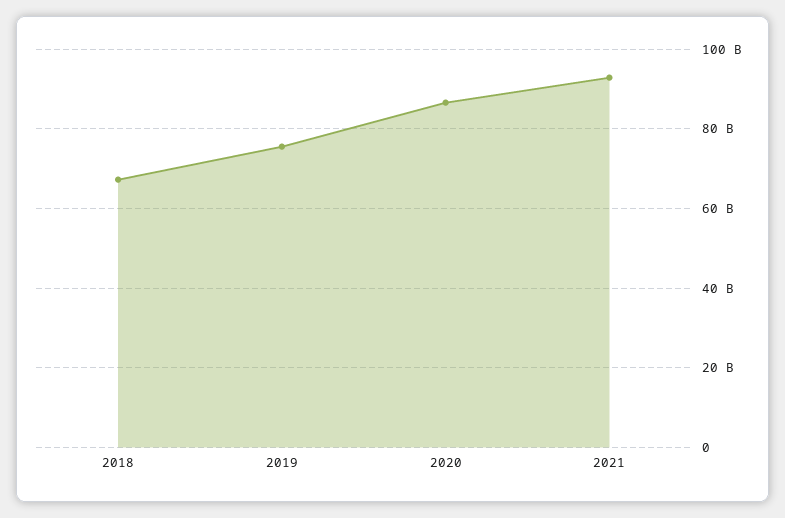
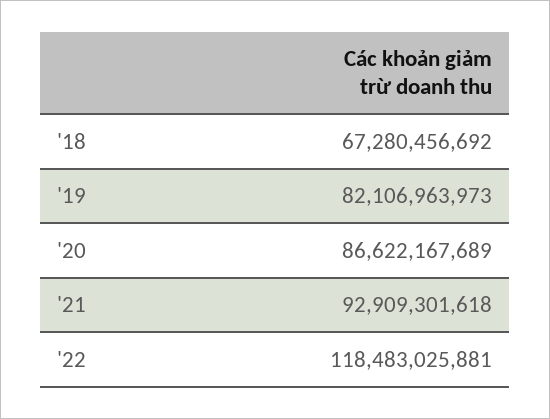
2019: 76000000000 -> 82106963973
'22: none -> 118483025881

